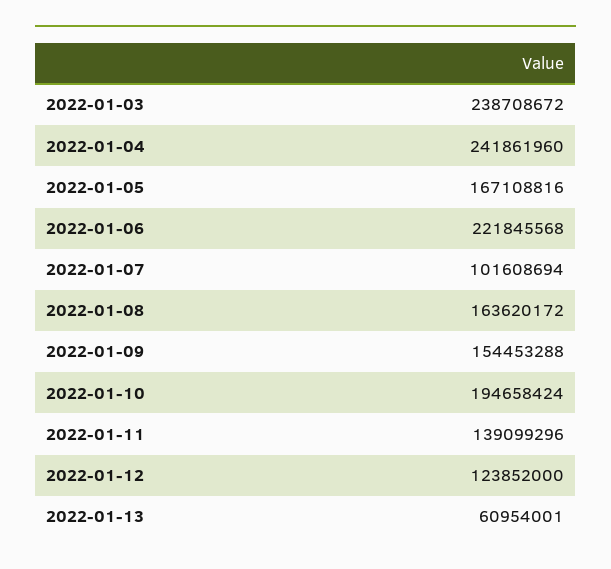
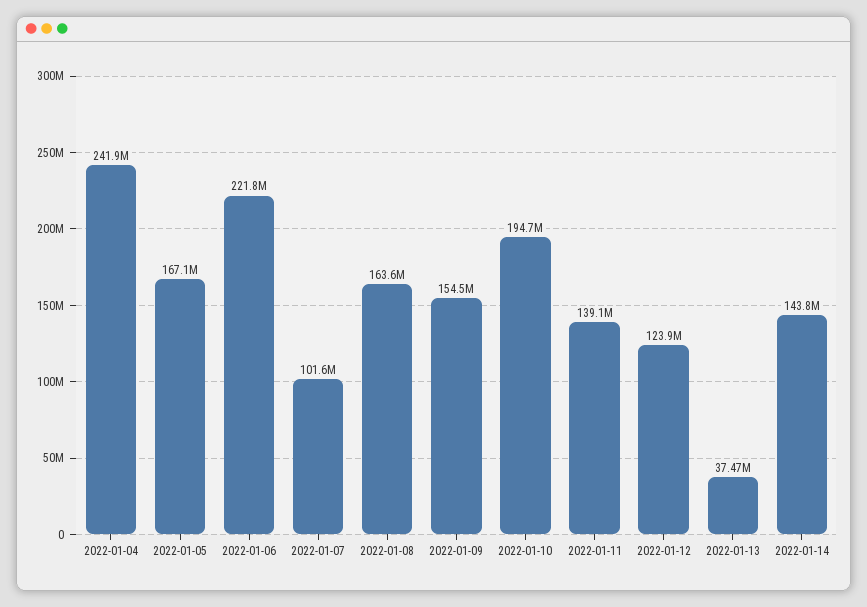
2022-01-03: 238708672 -> none
2022-01-13: 60954001 -> 37470000
2022-01-14: none -> 143800000

